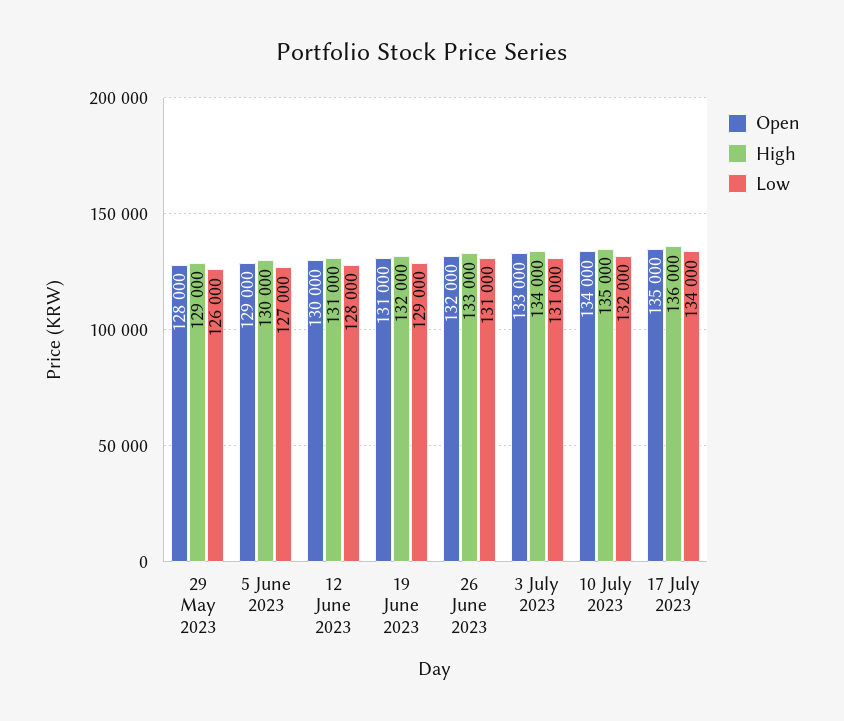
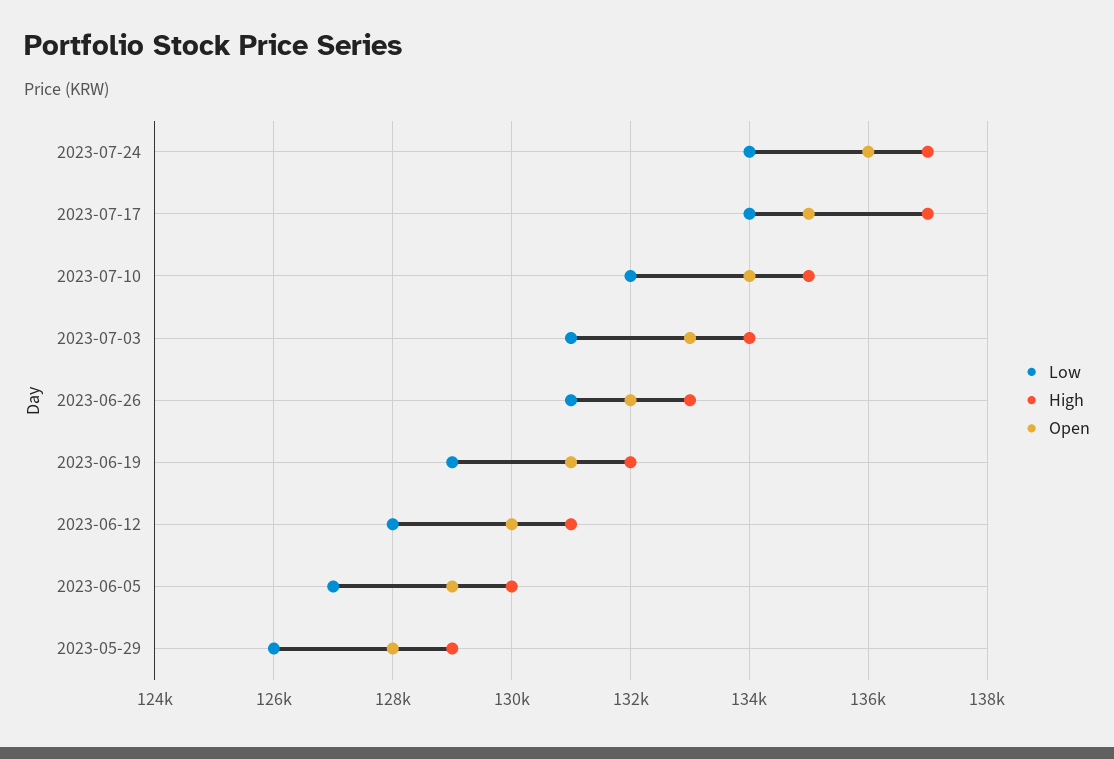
High, 17 July 2023: 136000 -> 137000
Low, 2023-07-24: none -> 134000
High, 2023-07-24: none -> 137000
Open, 2023-07-24: none -> 136000

